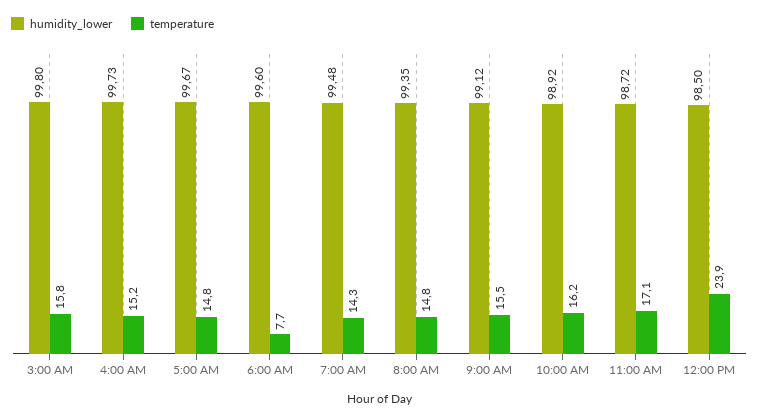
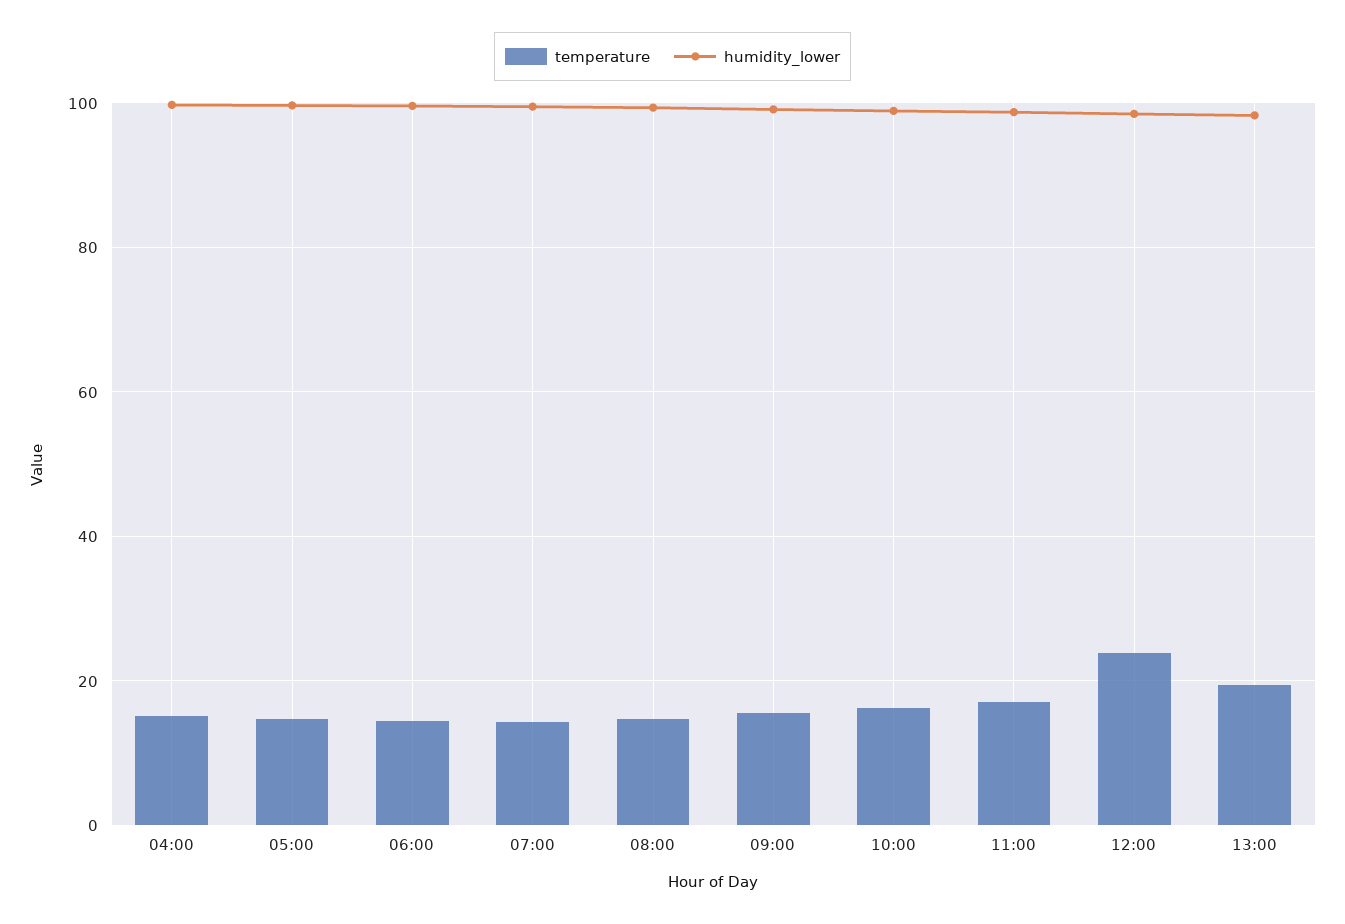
humidity_lower, 3:00 AM: 99.8 -> none
temperature, 3:00 AM: 15.8 -> none
temperature, 6:00 AM: 7.7 -> 14
temperature, 13:00: none -> 20
humidity_lower, 13:00: none -> 98

